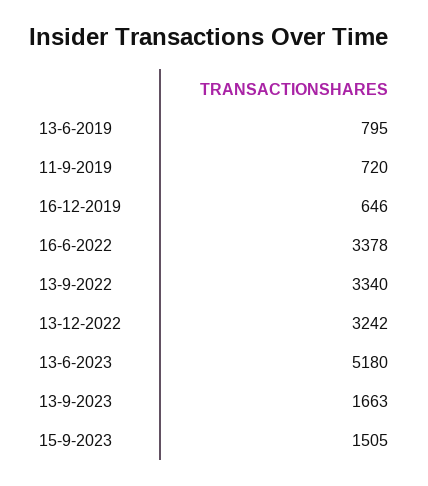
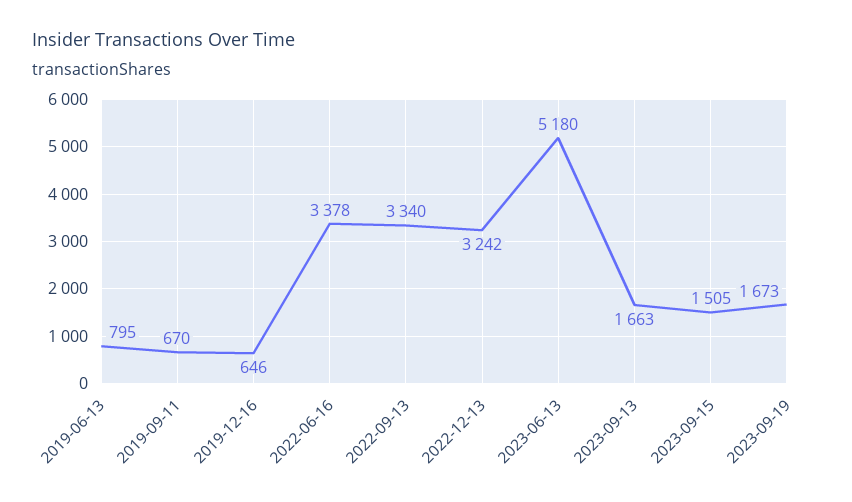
11-9-2019: 720 -> 670
2023-09-19: none -> 1673

